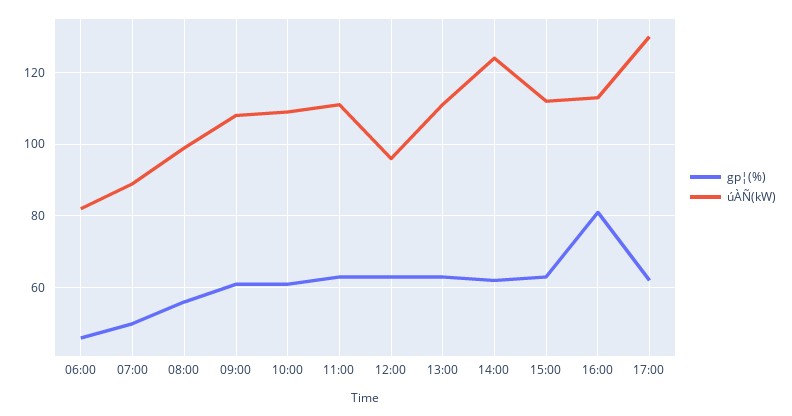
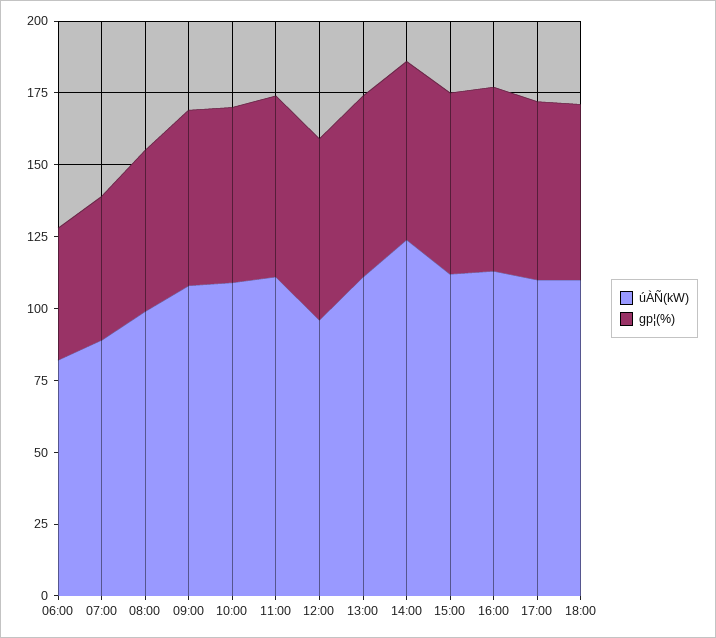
gp¦(%), 16:00: 80 -> 65
úÀÑ(kW), 17:00: 130 -> 110
úÀÑ(kW), 18:00: none -> 110
gp¦(%), 18:00: none -> 60

